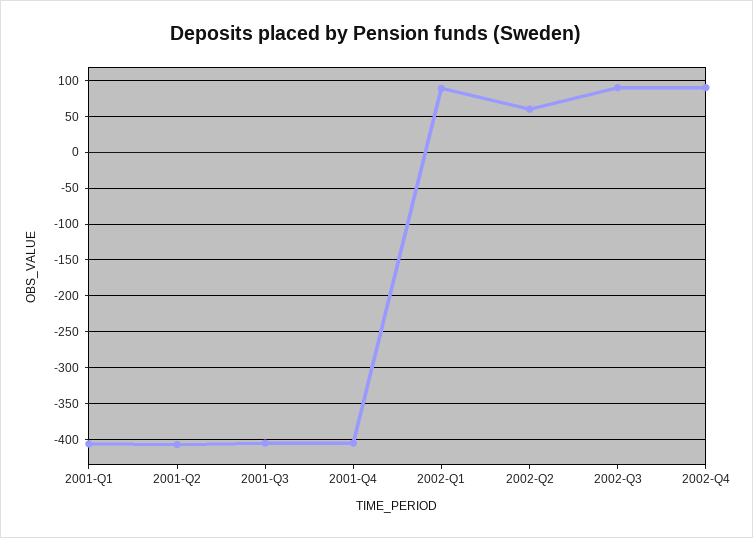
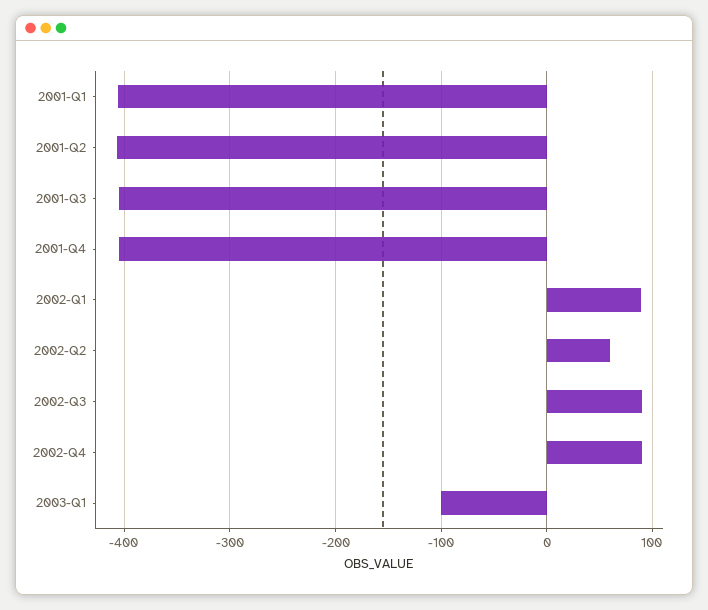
2003-Q1: none -> -100

